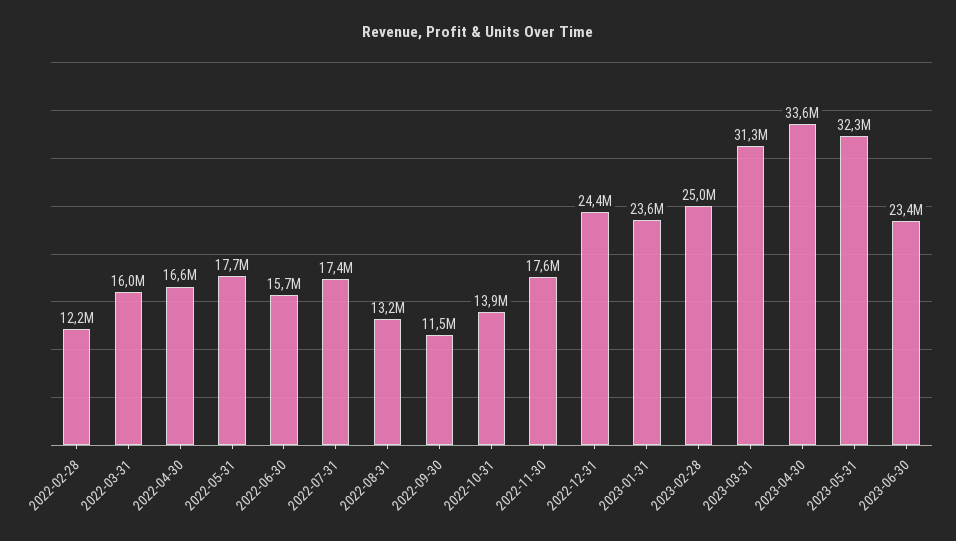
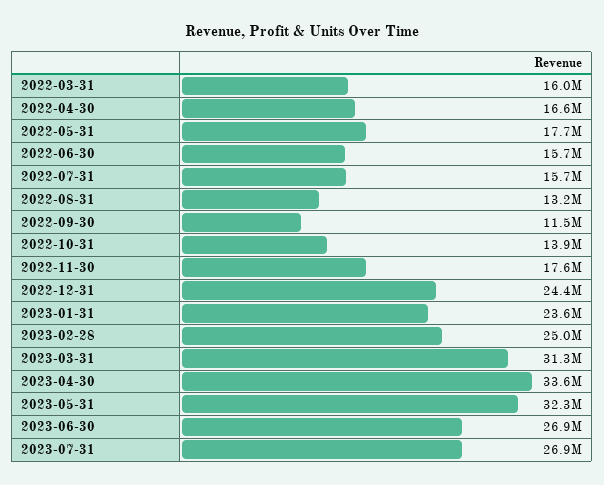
2022-02-28: 12200000 -> none
2022-07-31: 17400000 -> 15700000
2023-06-30: 23400000 -> 26900000
2023-07-31: none -> 26900000

